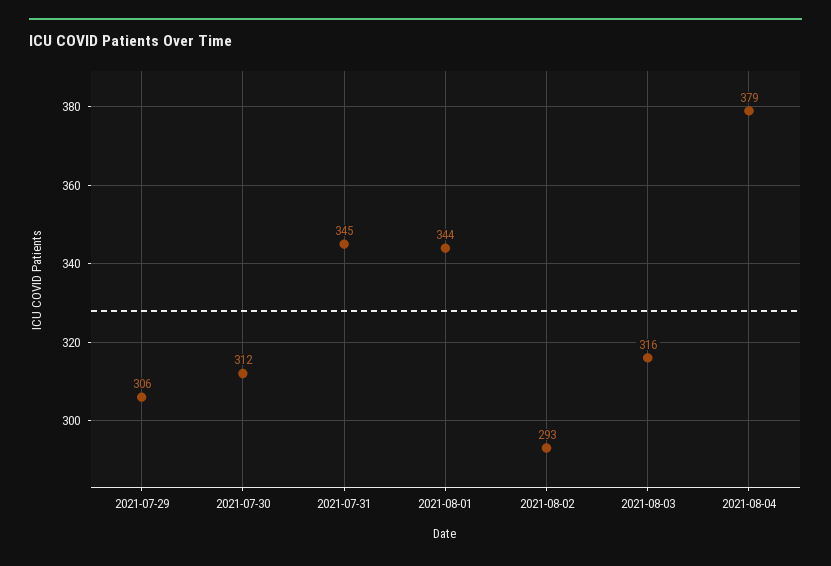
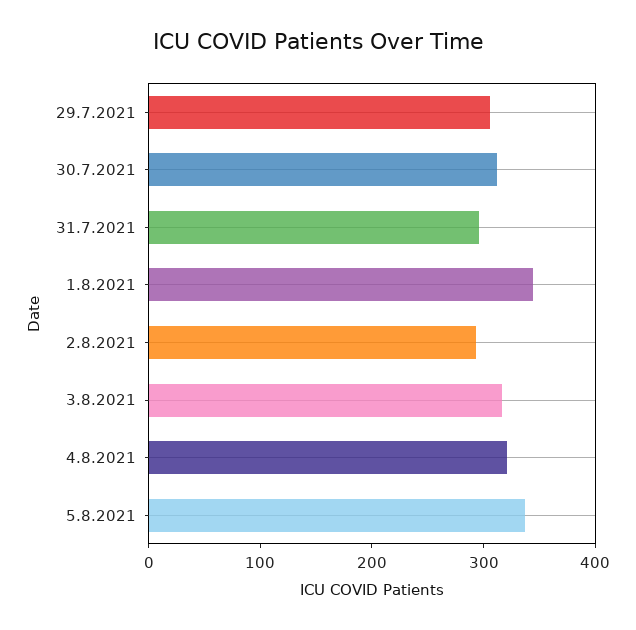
2021-07-31: 345 -> 300
2021-08-04: 379 -> 320
5.8.2021: none -> 340

